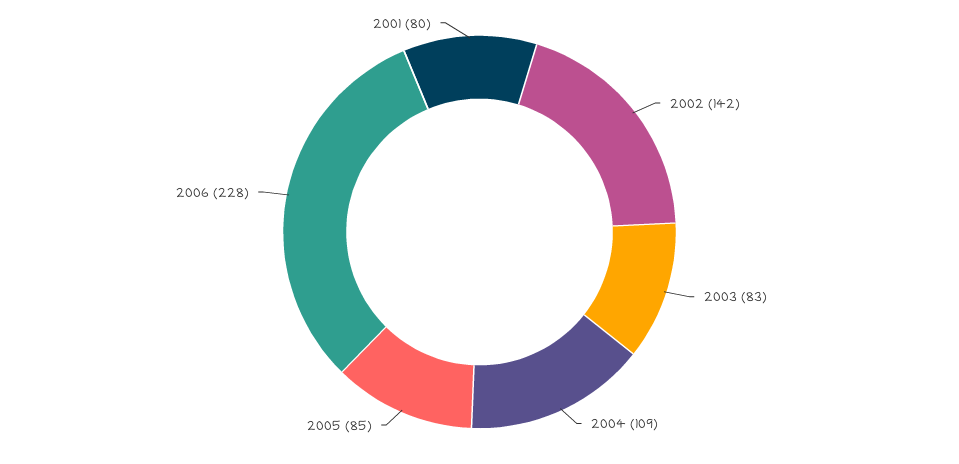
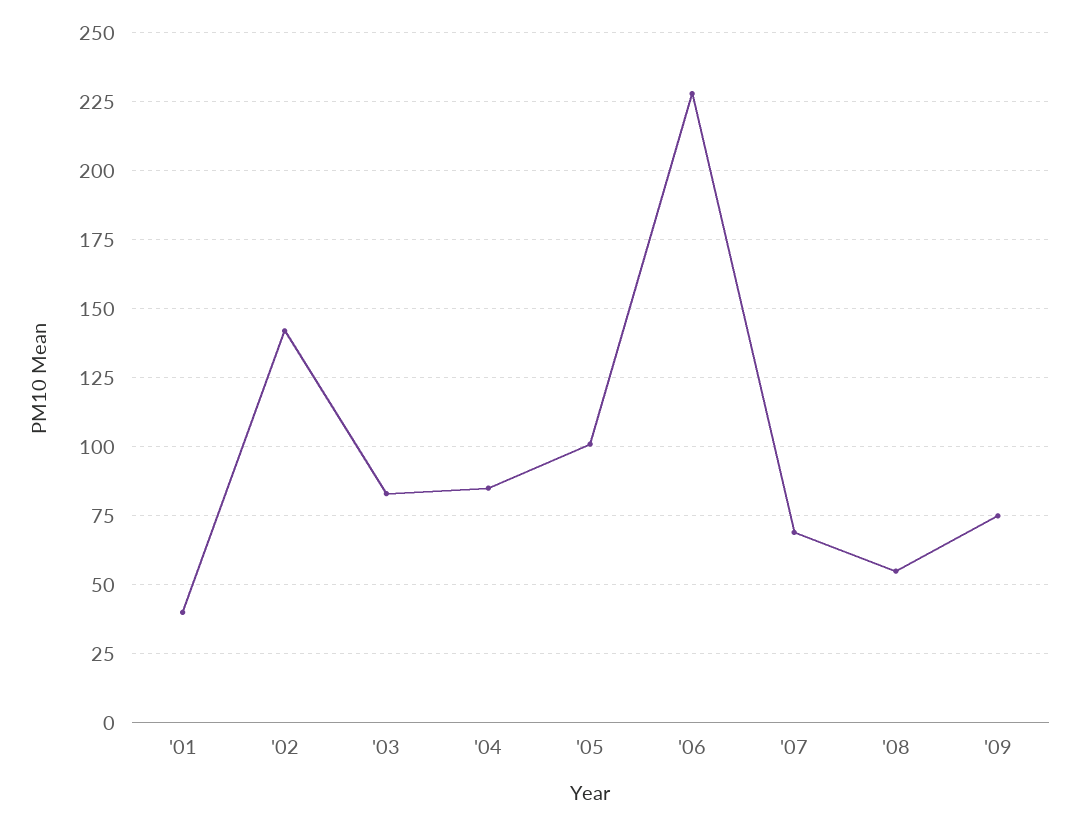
2004: 109 -> 85
2005: 85 -> 100
2001: 80 -> 40
'07: none -> 70
'08: none -> 55
'09: none -> 75

